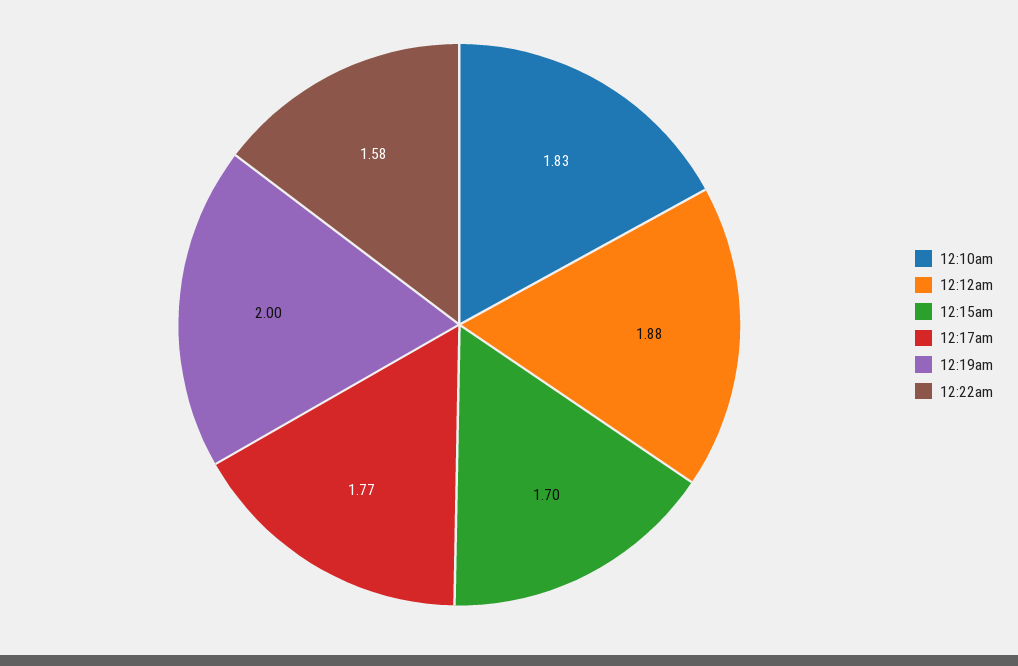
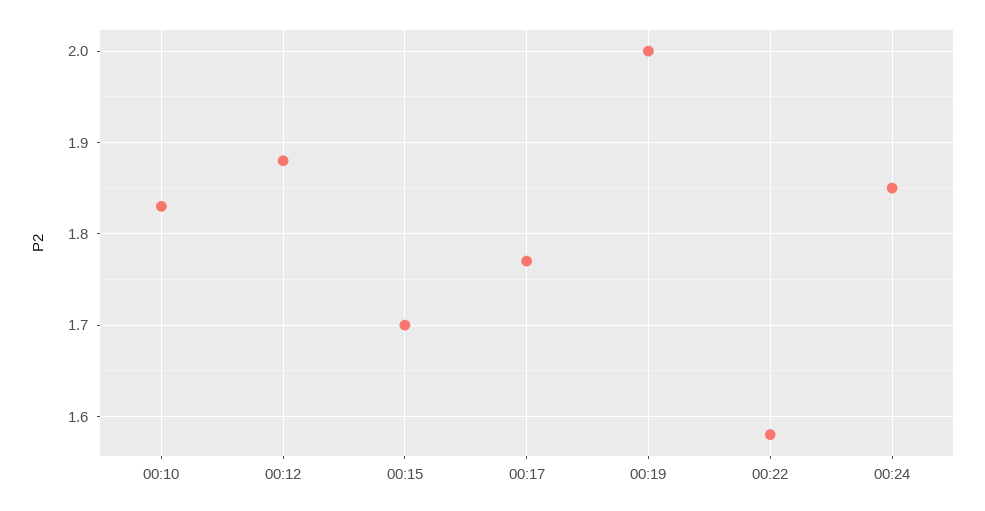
00:24: none -> 1.85

